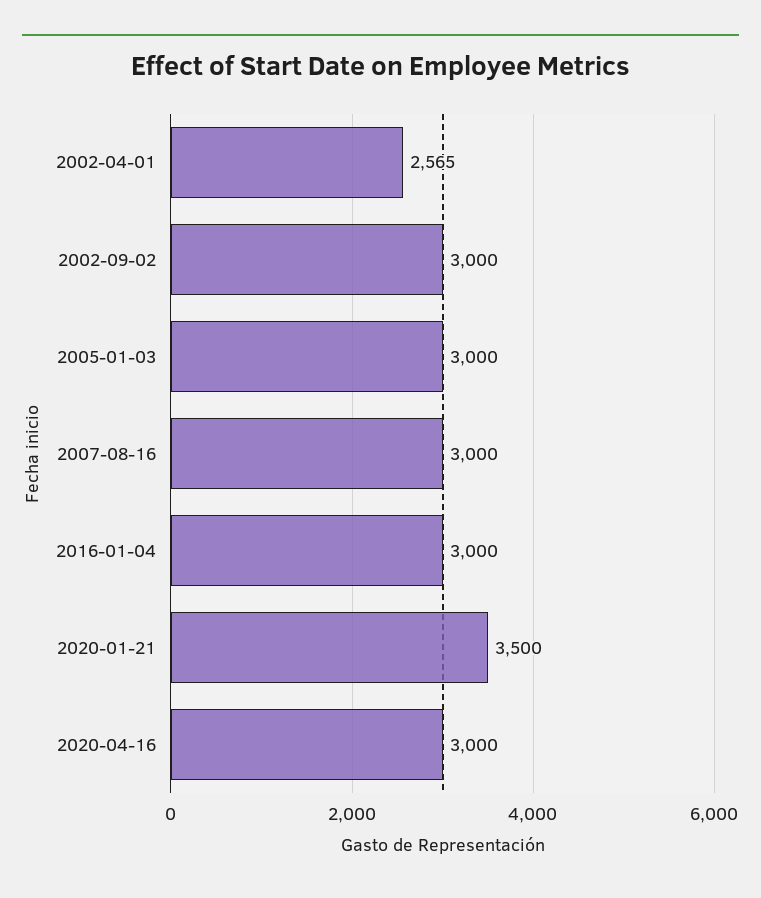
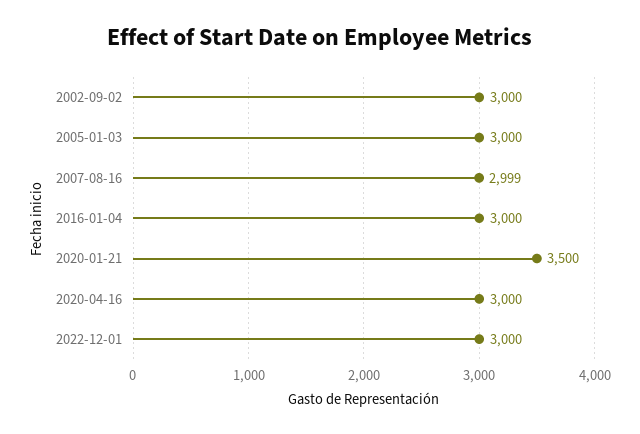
2002-04-01: 2565 -> none
2007-08-16: 3000 -> 2999
2022-12-01: none -> 3000

